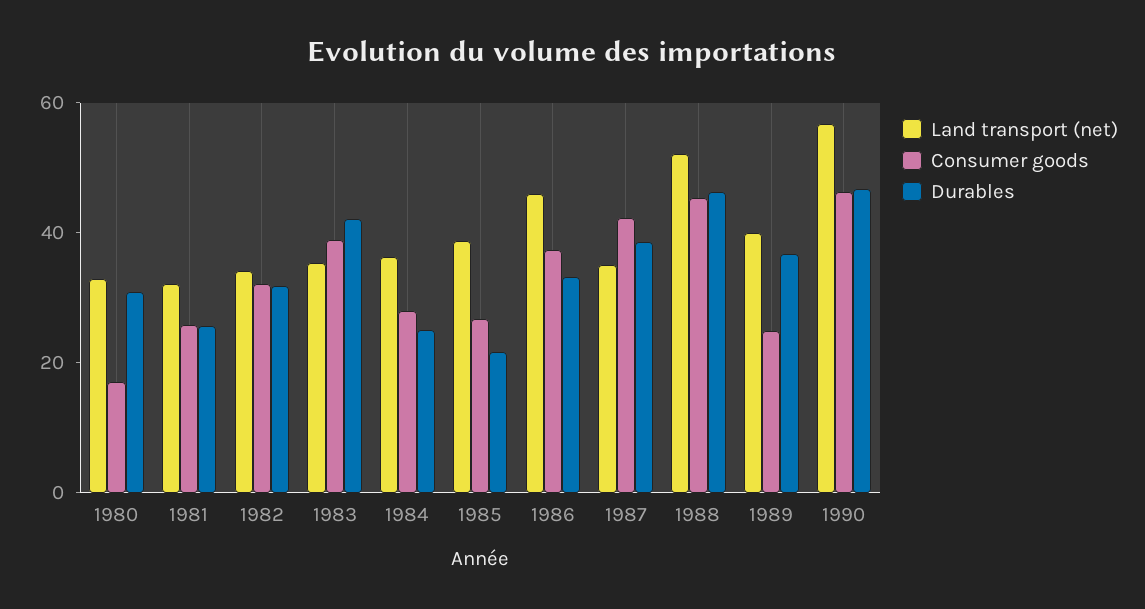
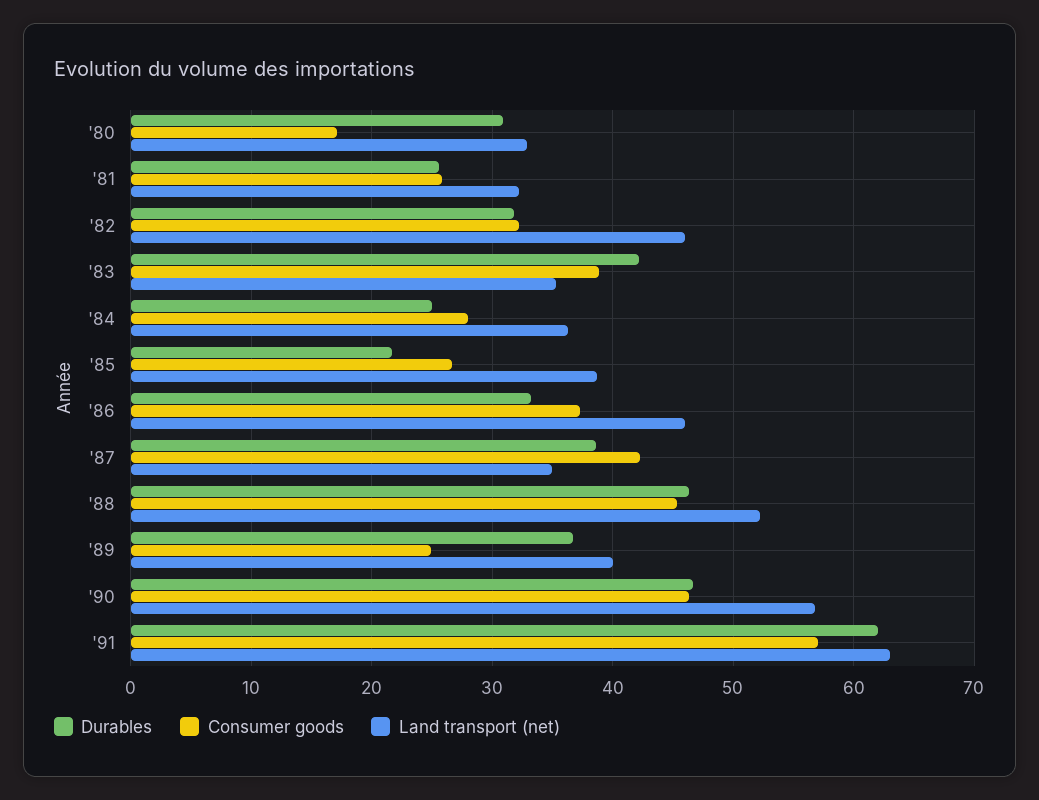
Land transport (net), 1982: 35 -> 46
Durables, '91: none -> 62
Consumer goods, '91: none -> 57
Land transport (net), '91: none -> 63

